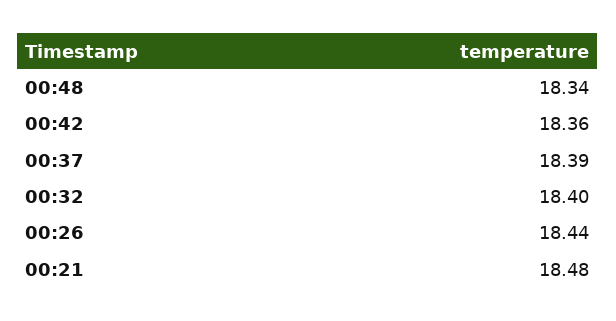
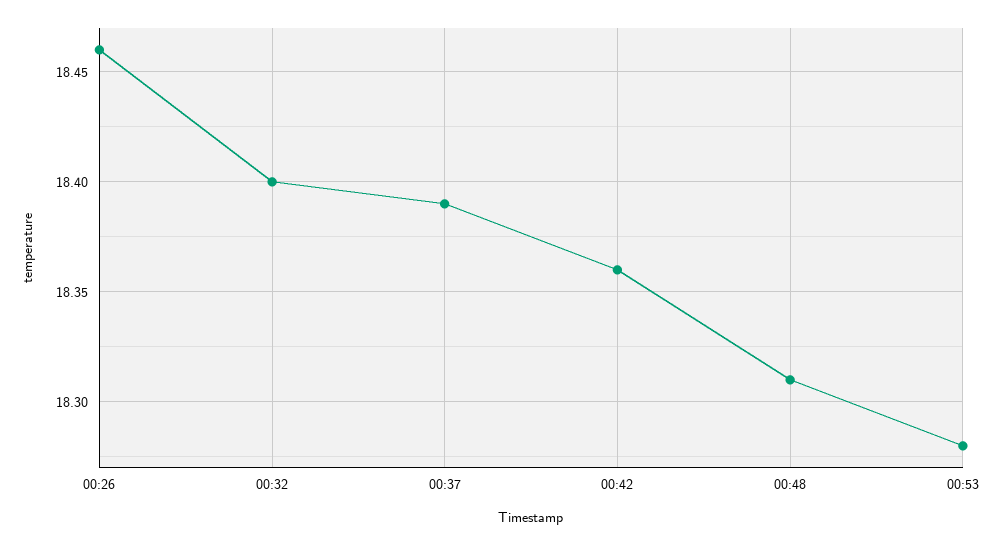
00:48: 18.34 -> 18.31
00:26: 18.44 -> 18.46
00:21: 18.48 -> none
00:53: none -> 18.28

